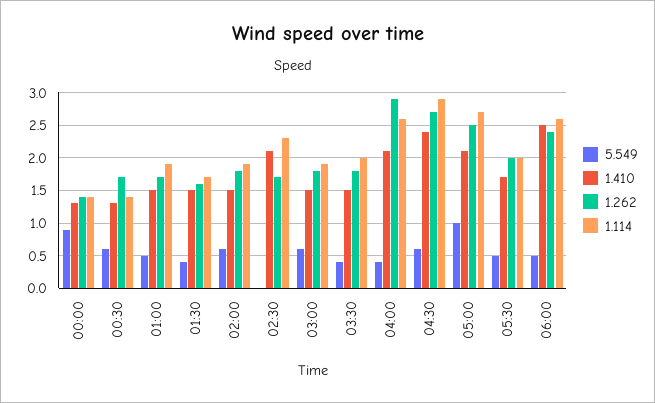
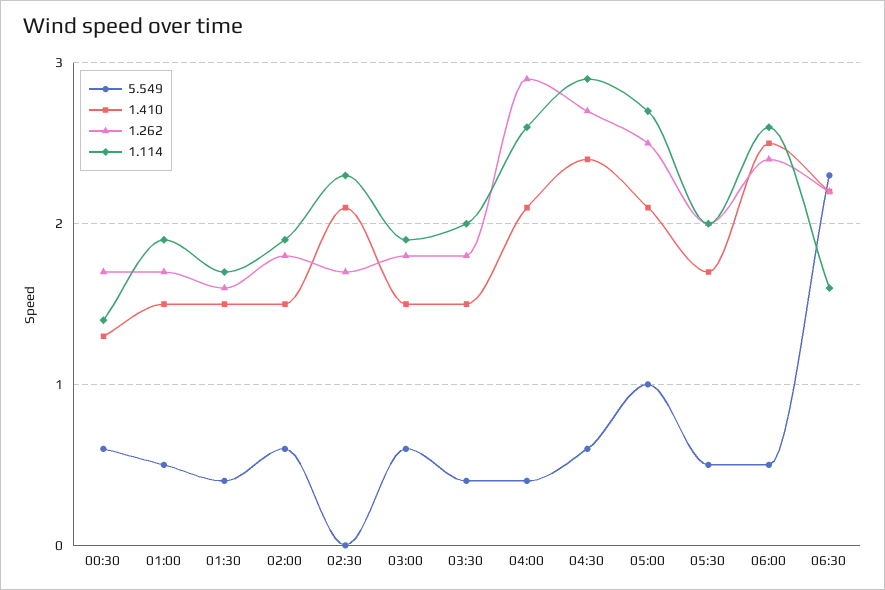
5.549, 00:00: 0.9 -> none
1.410, 00:00: 1.3 -> none
1.262, 00:00: 1.4 -> none
1.114, 00:00: 1.4 -> none
5.549, 06:30: none -> 2.3
1.410, 06:30: none -> 2.2
1.262, 06:30: none -> 2.2
1.114, 06:30: none -> 1.6

